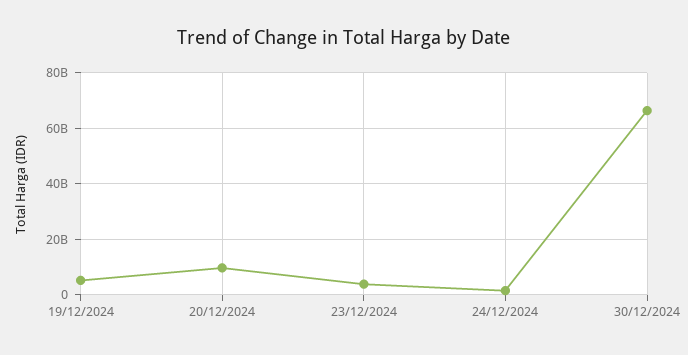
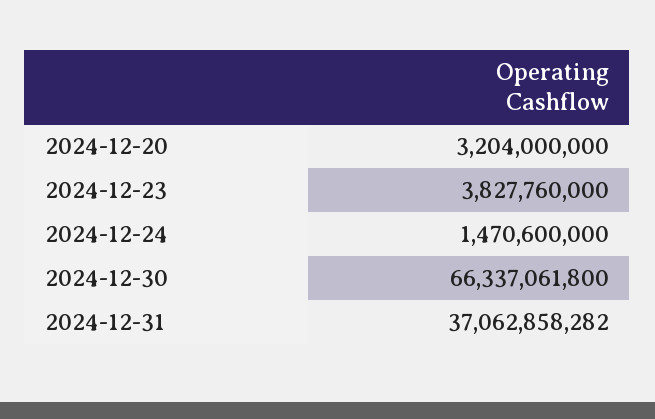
19/12/2024: 5000000000 -> none
20/12/2024: 10000000000 -> 3204000000
2024-12-31: none -> 37062858282

